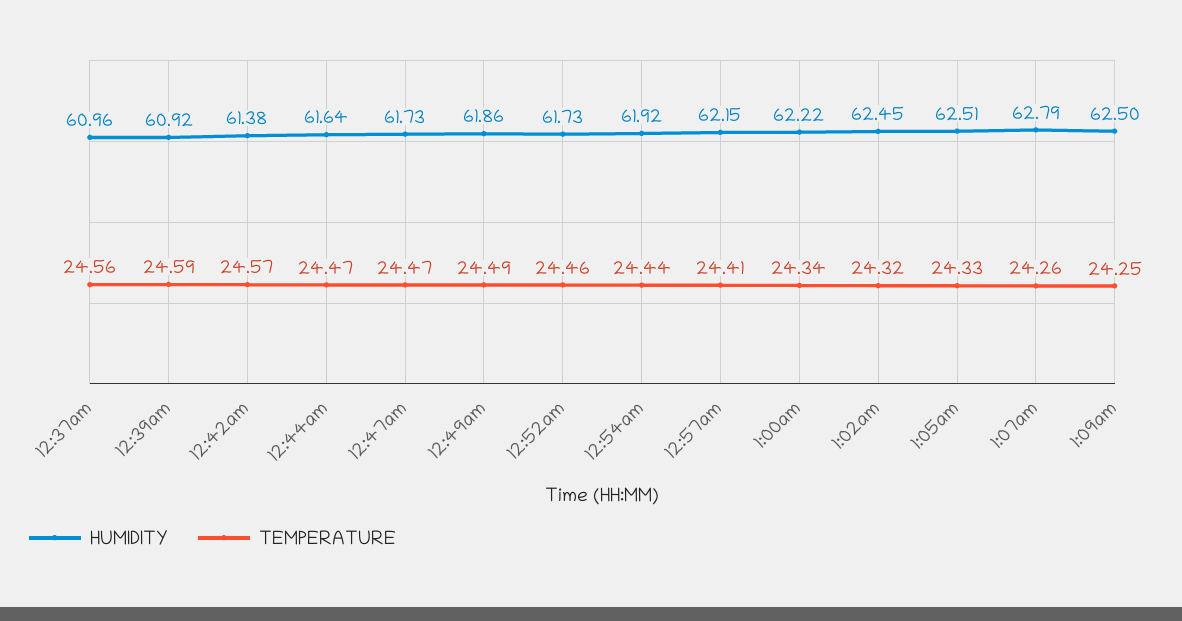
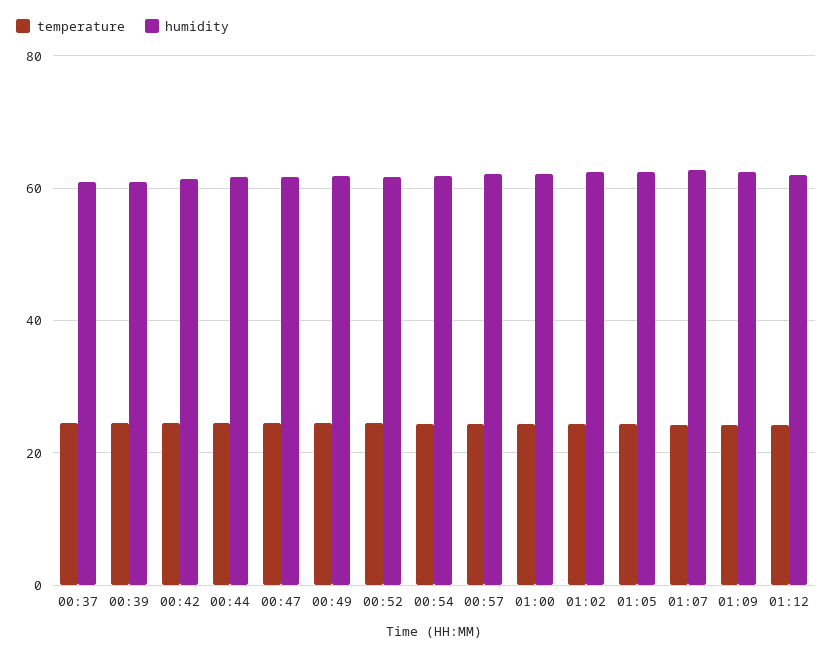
TEMPERATURE, 01:12: none -> 24
HUMIDITY, 01:12: none -> 62

